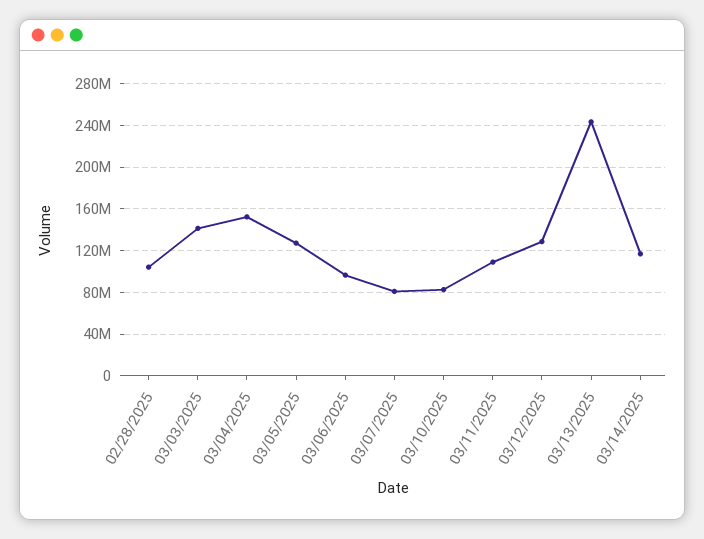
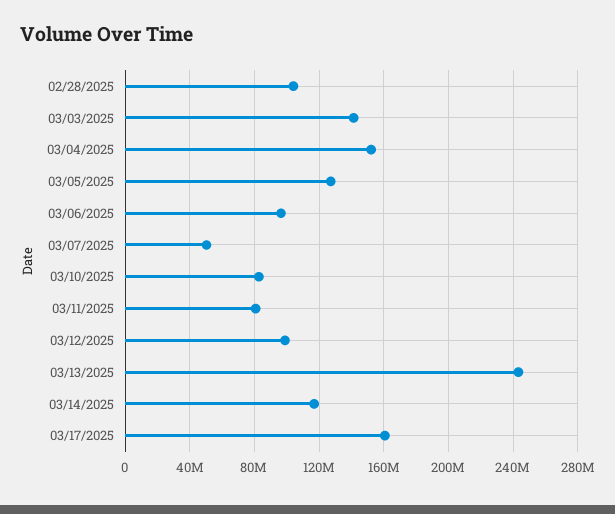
03/07/2025: 80000000 -> 50000000
03/11/2025: 110000000 -> 80000000
03/12/2025: 130000000 -> 100000000
03/17/2025: none -> 160000000

